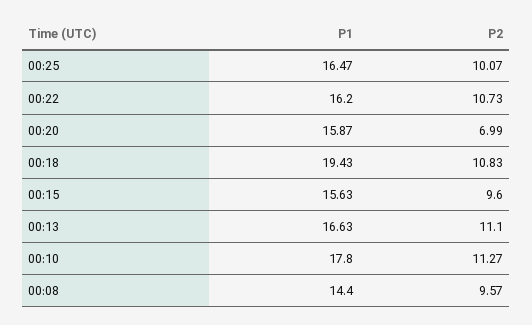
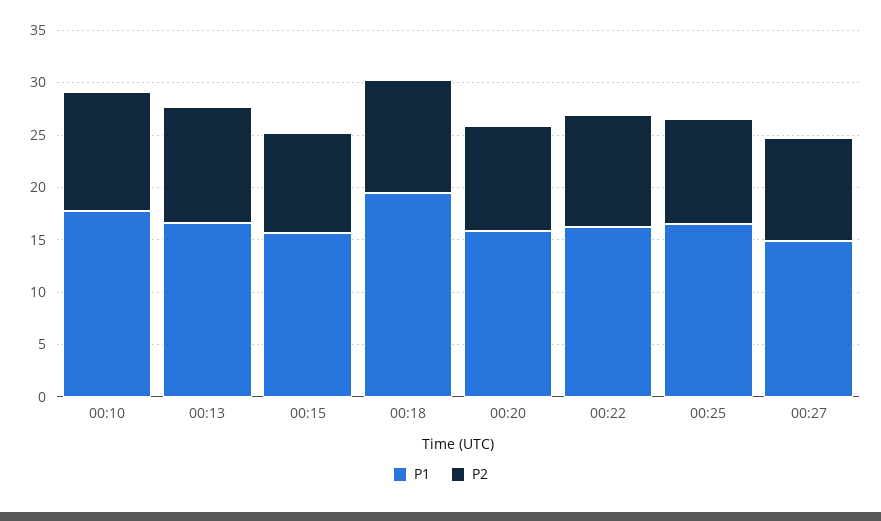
P2, 00:20: 6.99 -> 10
P1, 00:08: 14.4 -> none
P2, 00:08: 9.57 -> none
P1, 00:27: none -> 15
P2, 00:27: none -> 10

